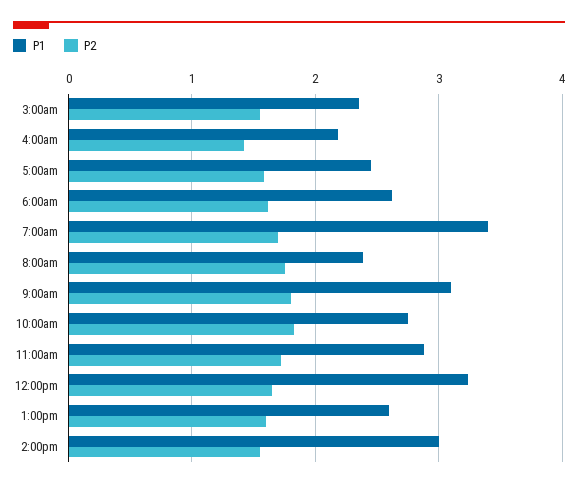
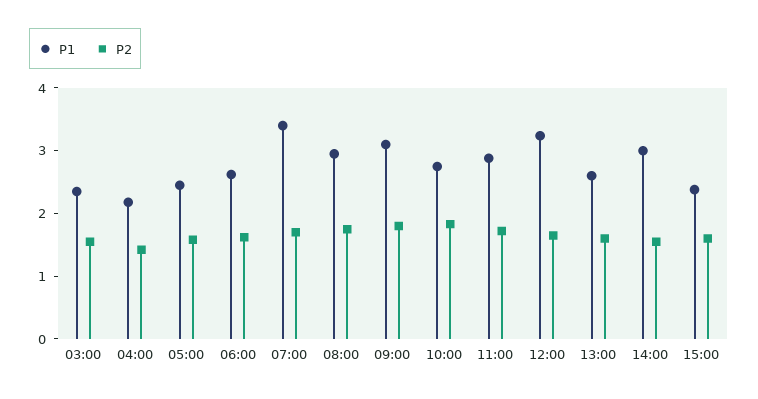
P1, 8:00am: 2.4 -> 3
P1, 15:00: none -> 2.4
P2, 15:00: none -> 1.6

